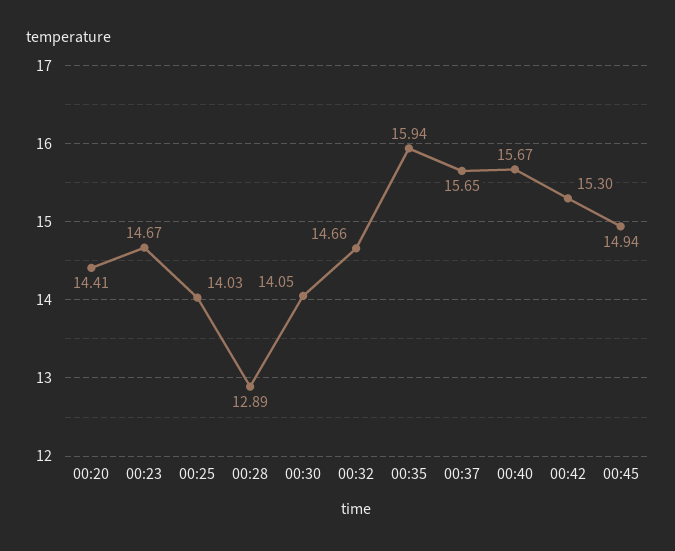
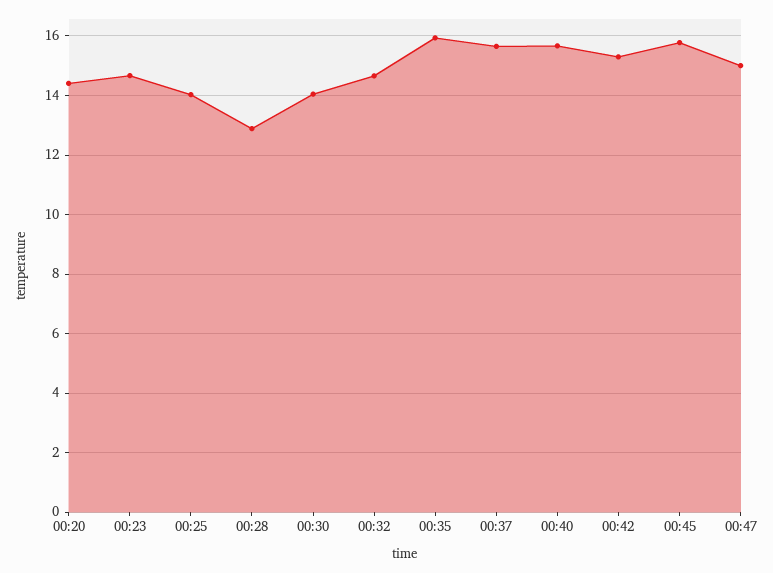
00:45: 14.94 -> 15.75
00:47: none -> 15

